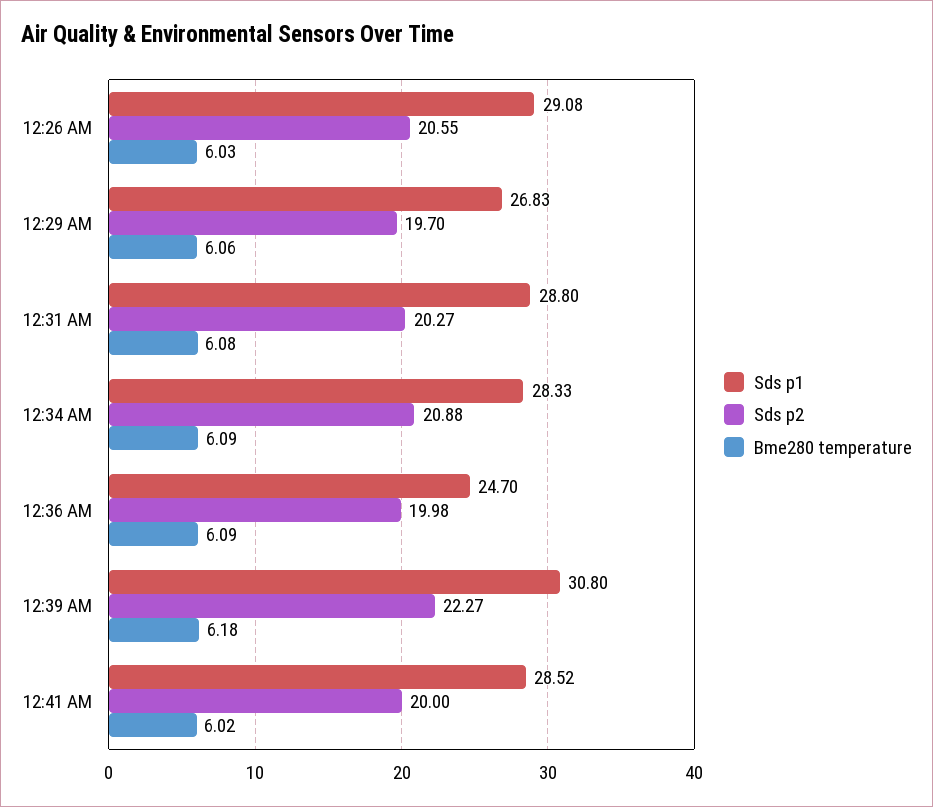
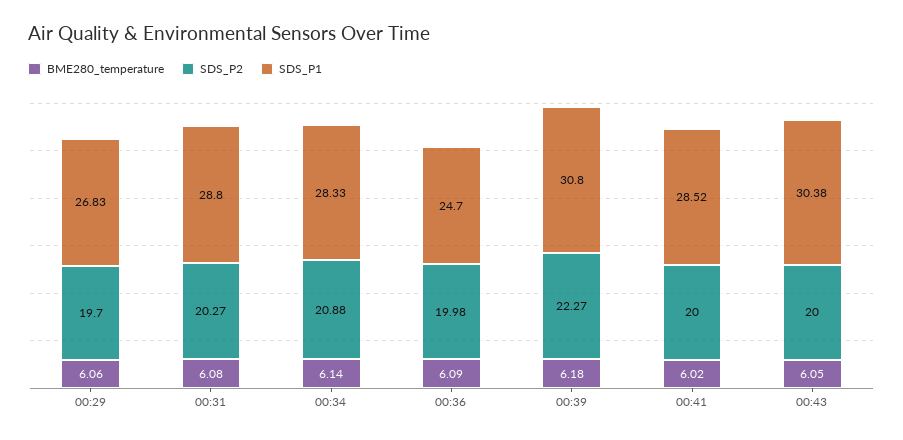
Sds p1, 12:26 AM: 29.08 -> none
Sds p2, 12:26 AM: 20.55 -> none
Bme280 temperature, 12:26 AM: 6.03 -> none
Bme280 temperature, 12:34 AM: 6.09 -> 6.14
Bme280 temperature, 00:43: none -> 6.05
Sds p2, 00:43: none -> 20
Sds p1, 00:43: none -> 30.38

